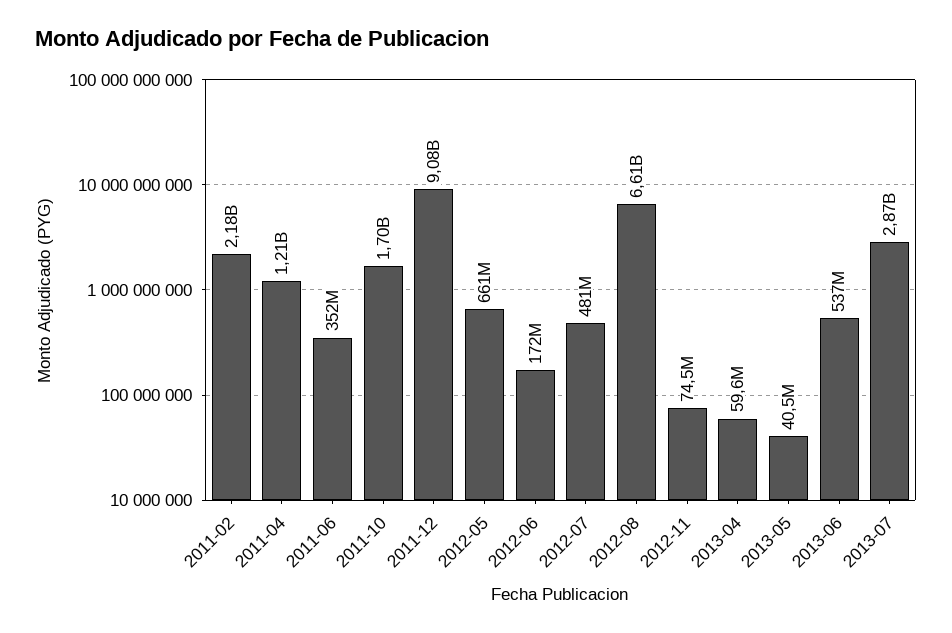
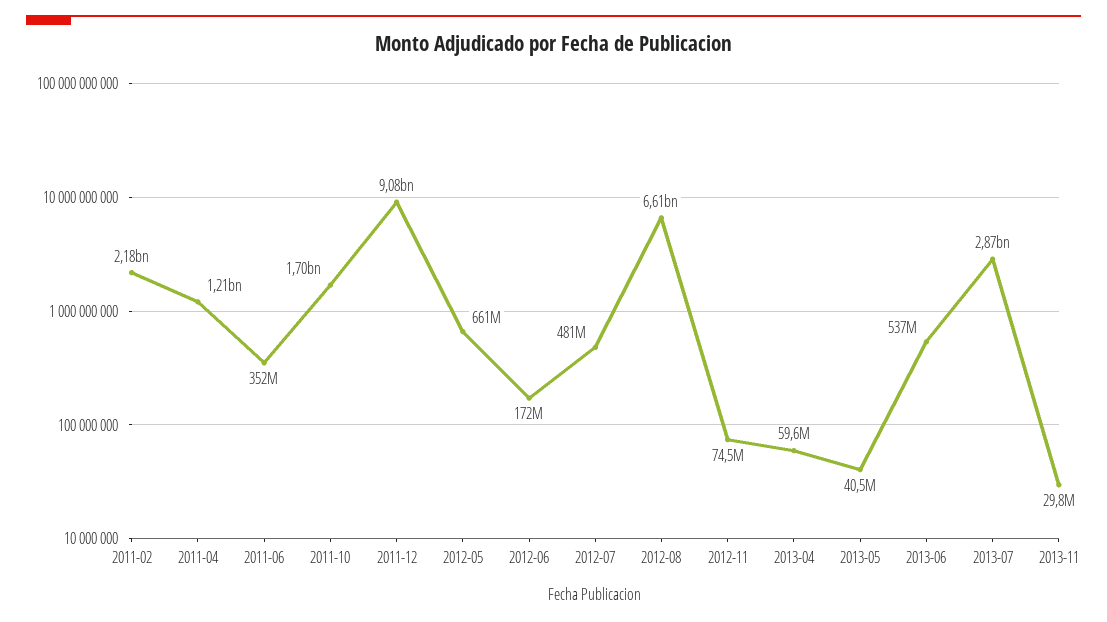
2013-11: none -> 29800000

